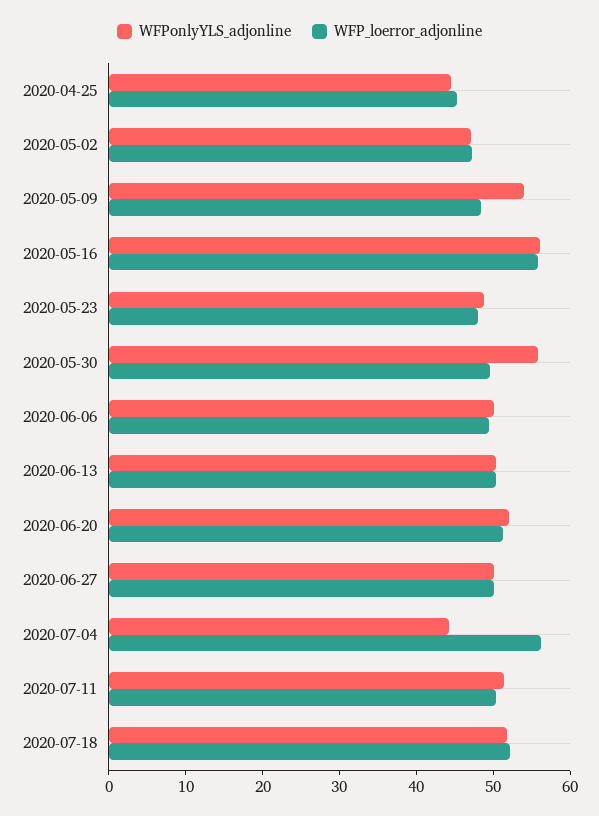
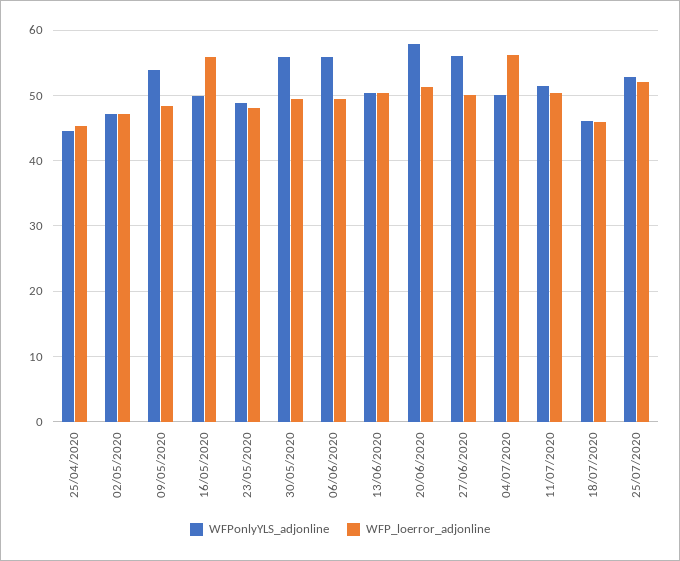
WFPonlyYLS_adjonline, 2020-05-16: 56 -> 50
WFPonlyYLS_adjonline, 2020-06-06: 50 -> 56
WFPonlyYLS_adjonline, 2020-06-20: 52 -> 58
WFPonlyYLS_adjonline, 2020-06-27: 50 -> 56
WFPonlyYLS_adjonline, 2020-07-04: 44 -> 50
WFPonlyYLS_adjonline, 2020-07-18: 52 -> 46
WFP_loerror_adjonline, 2020-07-18: 52 -> 46
WFPonlyYLS_adjonline, 25/07/2020: none -> 53
WFP_loerror_adjonline, 25/07/2020: none -> 52

